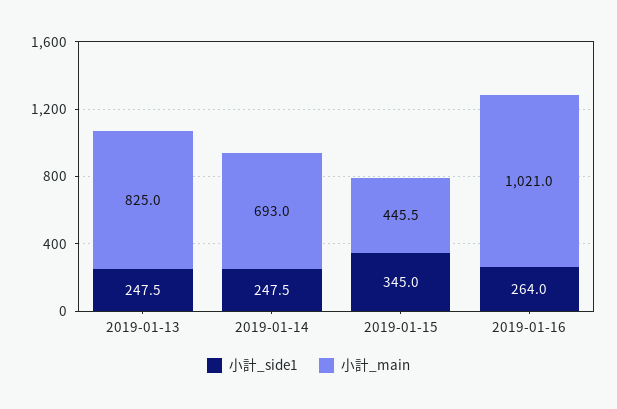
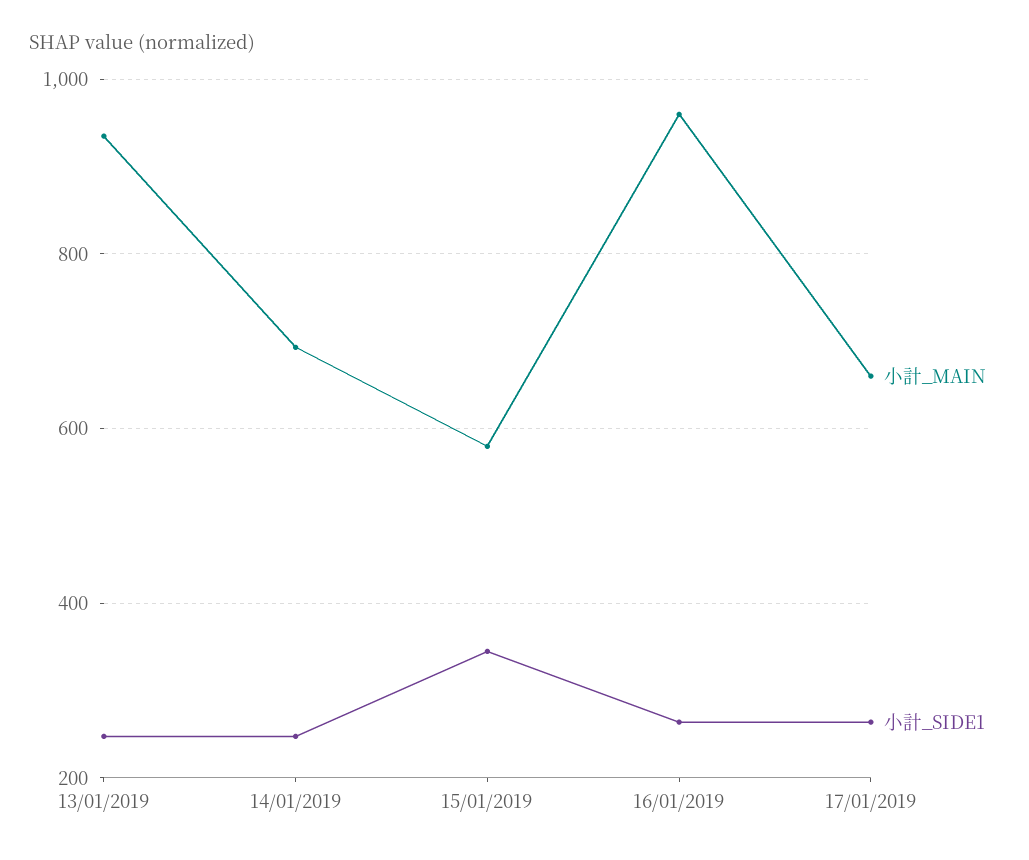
小計_main, 2019-01-13: 825 -> 940
小計_main, 2019-01-15: 445.5 -> 580
小計_main, 2019-01-16: 1021 -> 960
小計_main, 17/01/2019: none -> 660
小計_side1, 17/01/2019: none -> 260

